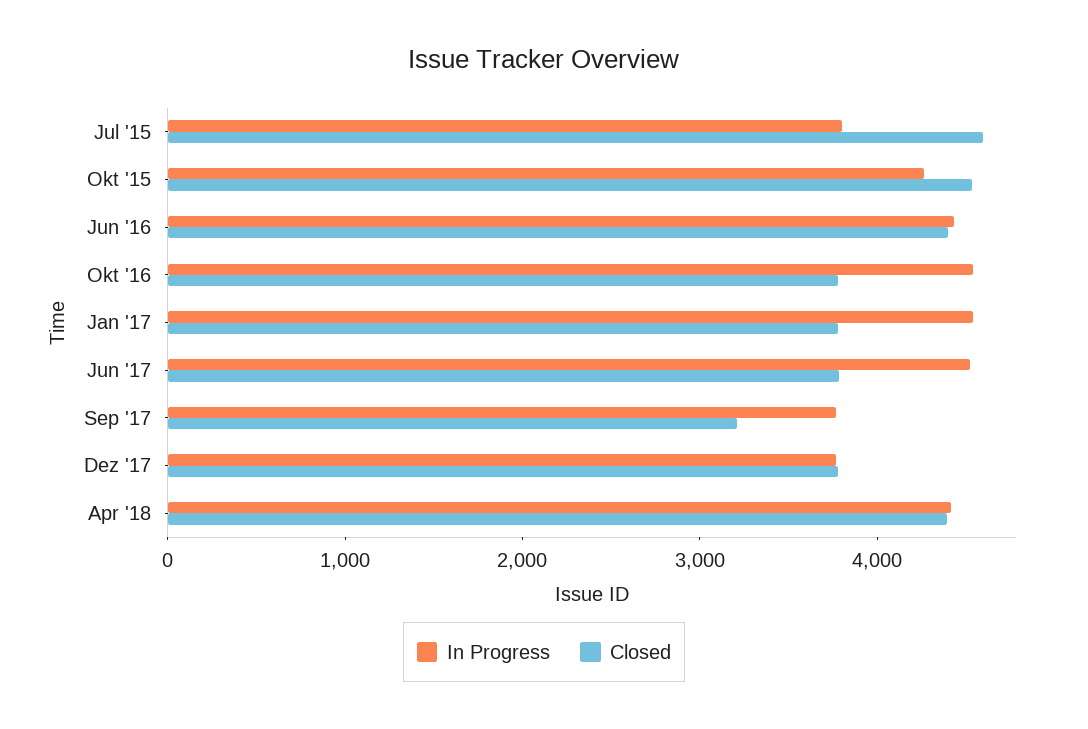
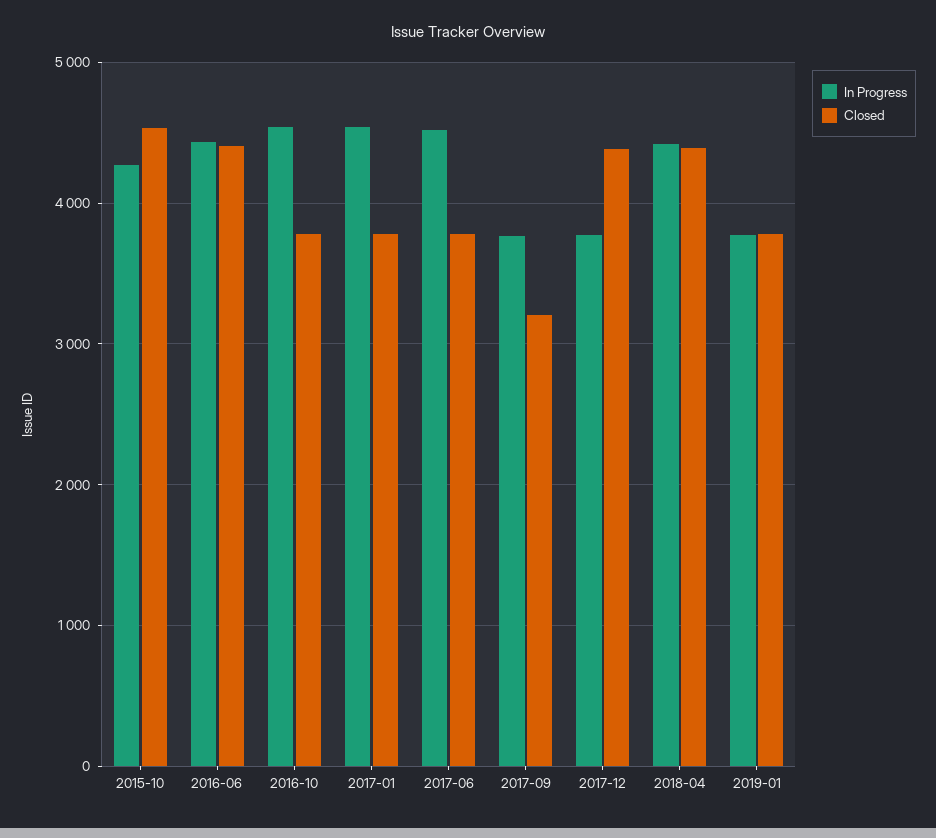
In Progress, Jul '15: 3800 -> none
Closed, Jul '15: 4600 -> none
Closed, Dez '17: 3800 -> 4400
In Progress, 2019-01: none -> 3800
Closed, 2019-01: none -> 3800

